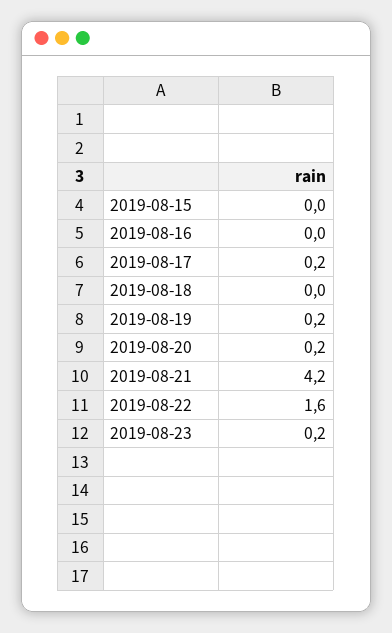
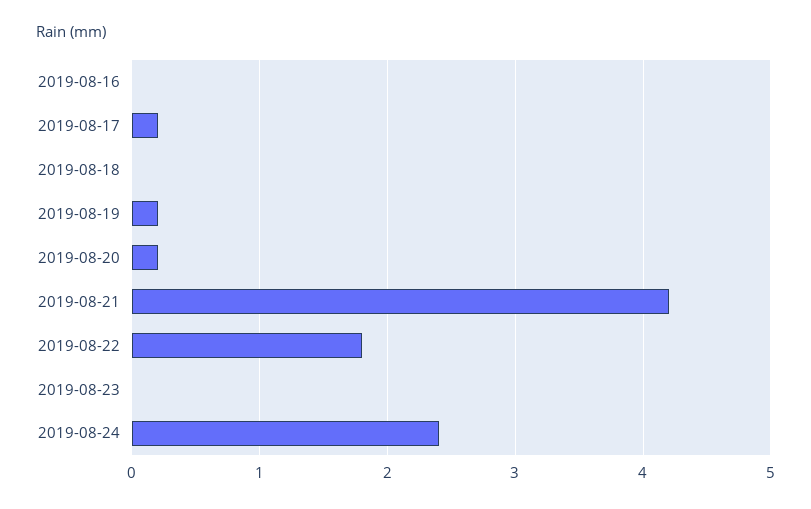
2019-08-15: 0 -> none
2019-08-22: 1.6 -> 1.8
2019-08-23: 0.2 -> 0
2019-08-24: none -> 2.4

